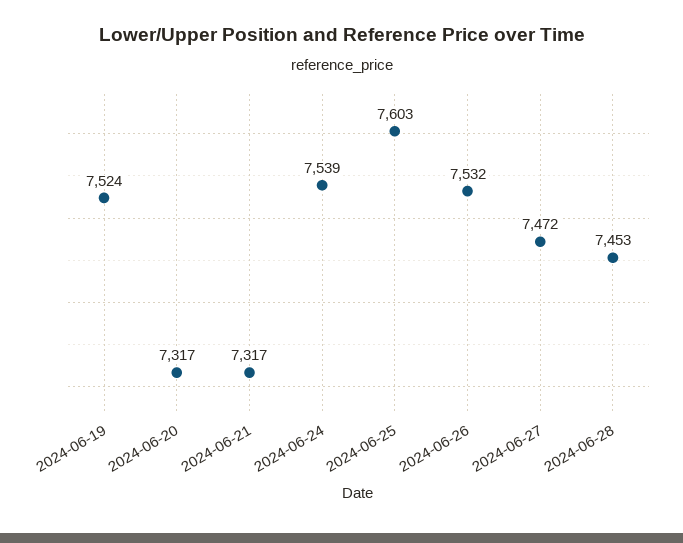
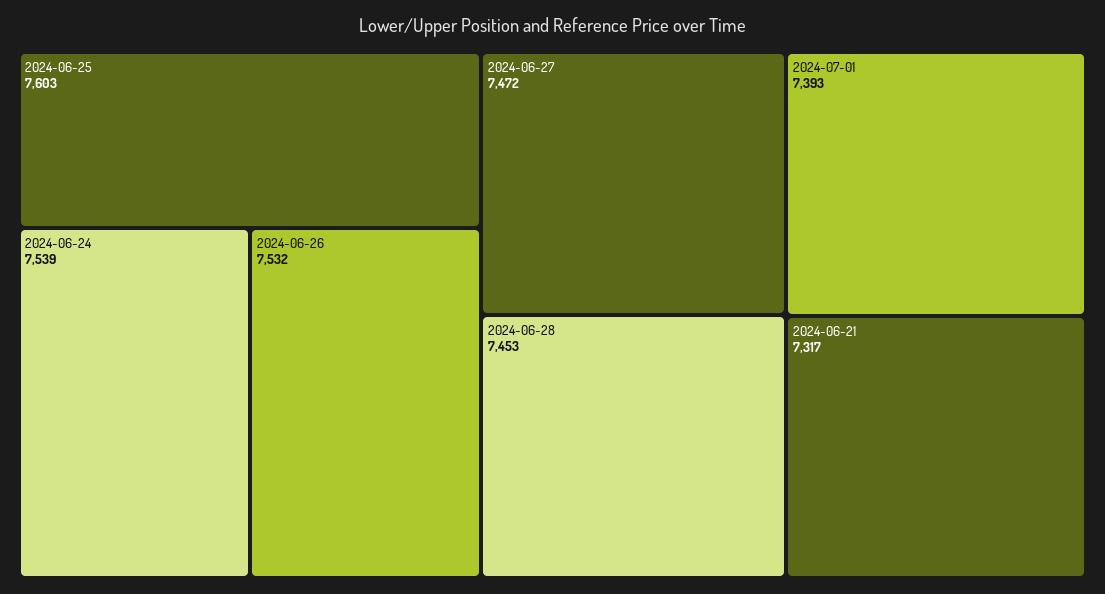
2024-06-19: 7524 -> none
2024-06-20: 7317 -> none
2024-07-01: none -> 7393

